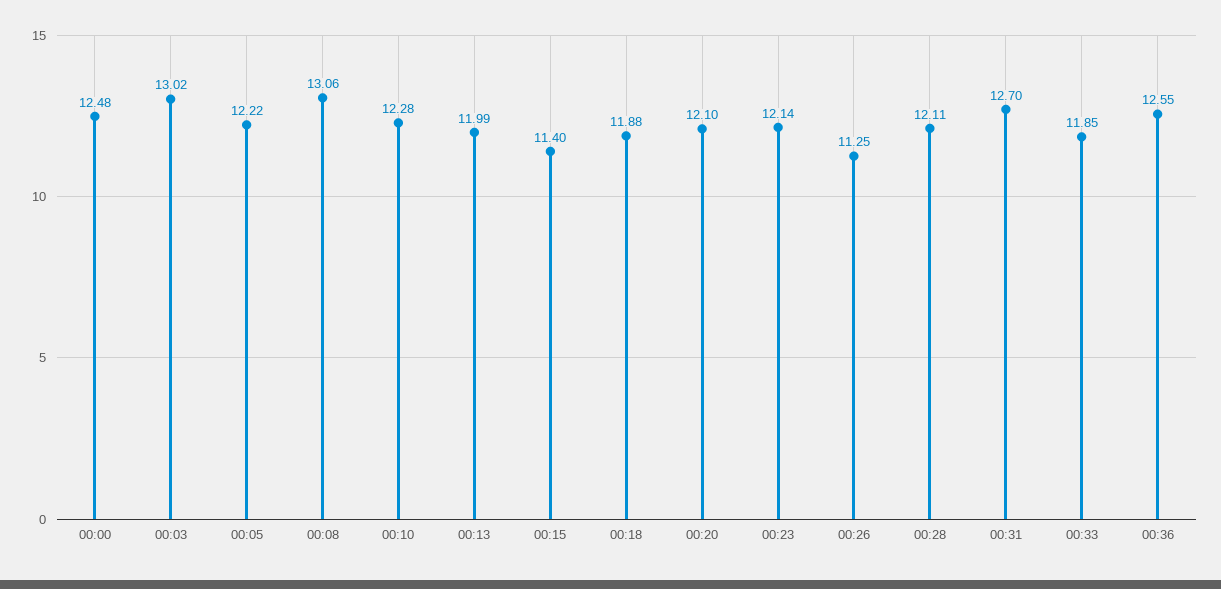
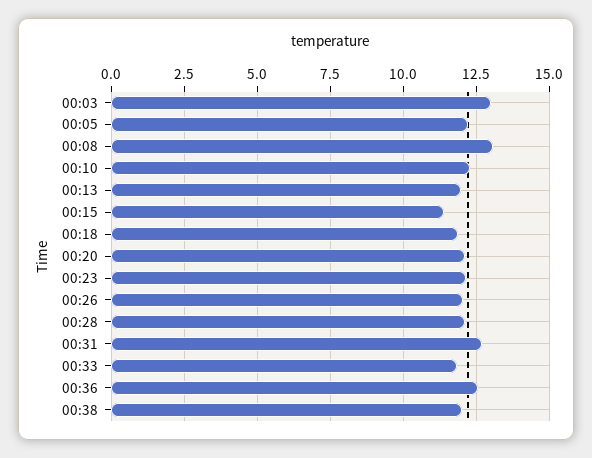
00:00: 12.48 -> none
00:26: 11.25 -> 12
00:38: none -> 12

